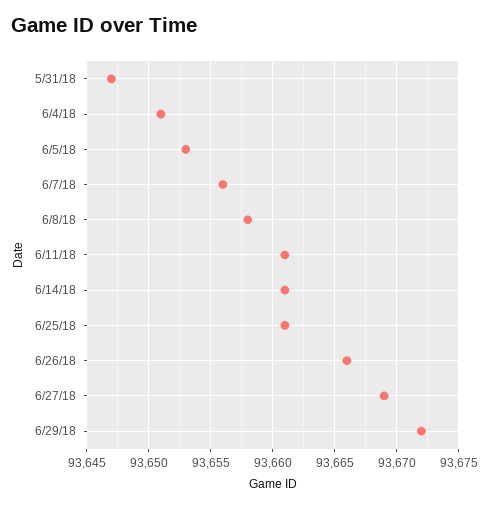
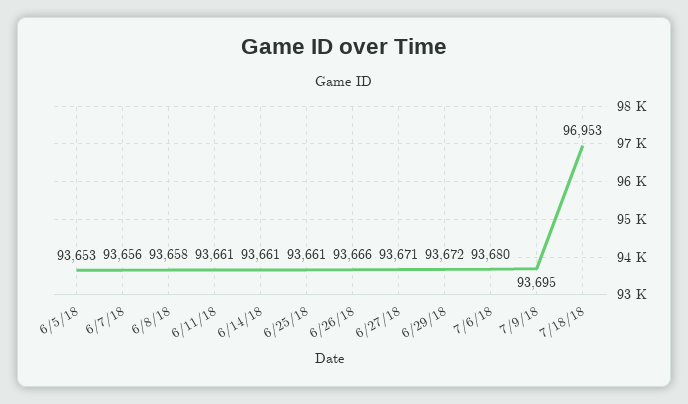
5/31/18: 93647 -> none
6/4/18: 93651 -> none
6/27/18: 93669 -> 93671
7/6/18: none -> 93680
7/9/18: none -> 93695
7/18/18: none -> 96953

